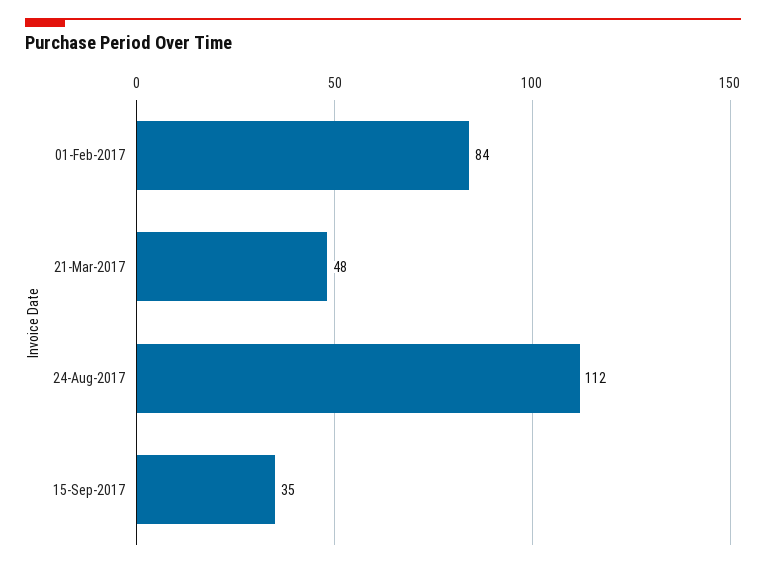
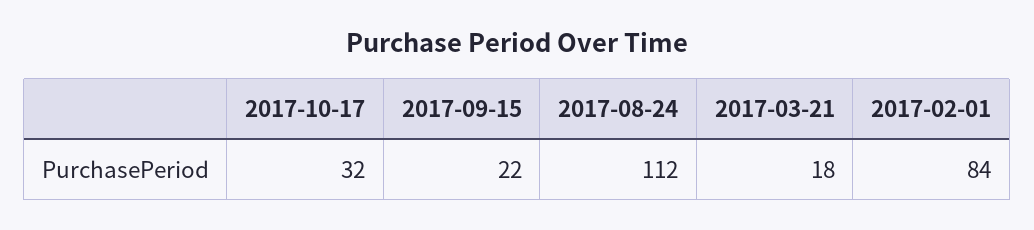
21-Mar-2017: 48 -> 18
15-Sep-2017: 35 -> 22
2017-10-17: none -> 32

